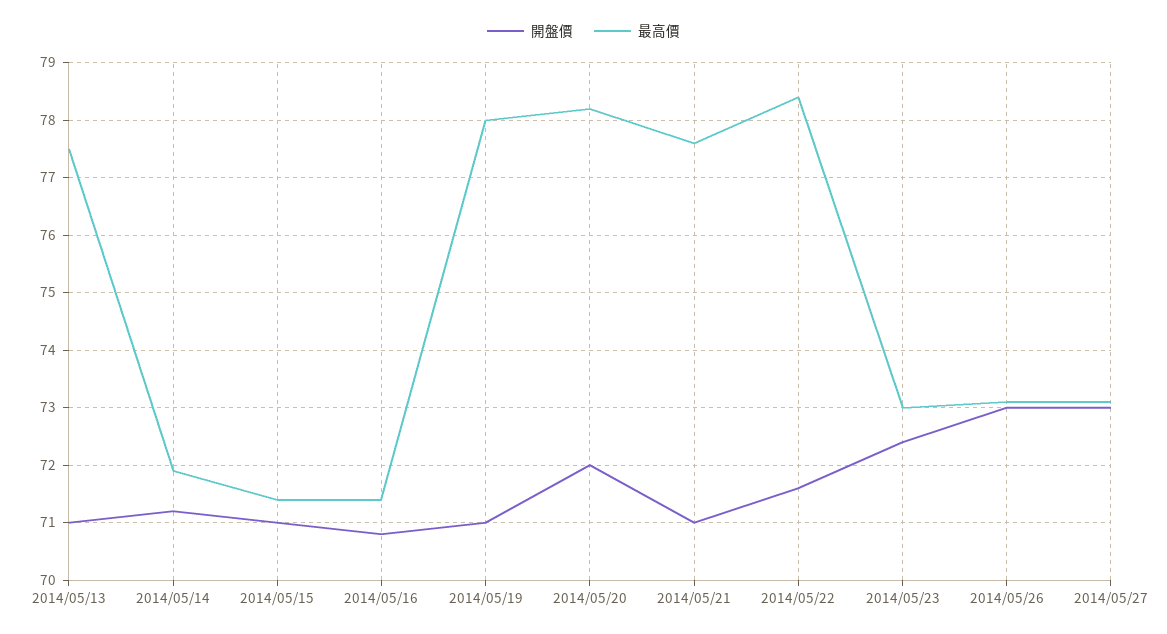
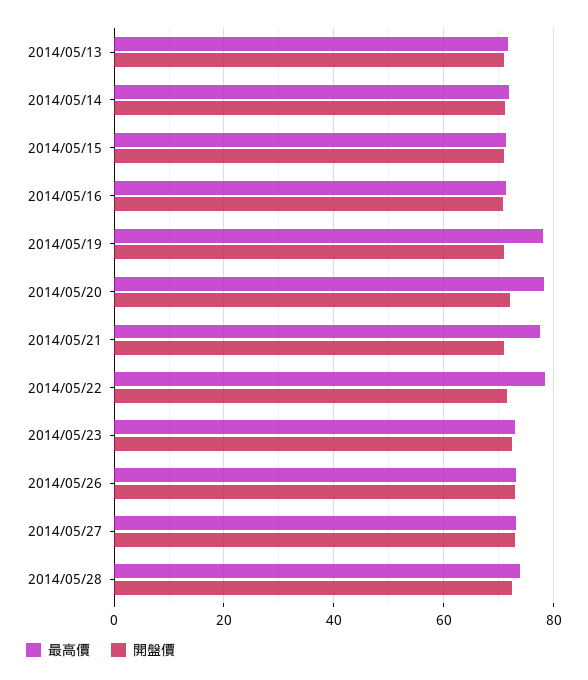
最高價, 2014/05/13: 77.5 -> 72
最高價, 2014/05/28: none -> 74
開盤價, 2014/05/28: none -> 72

